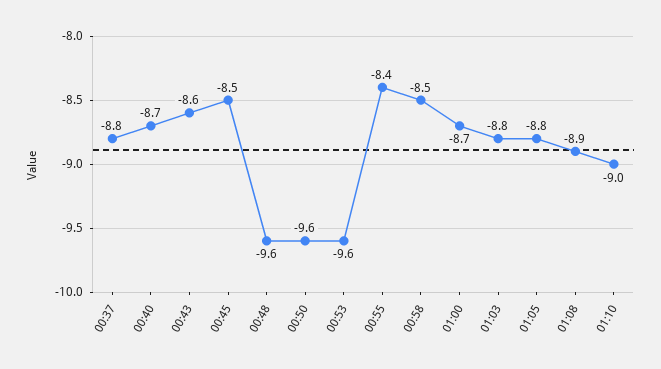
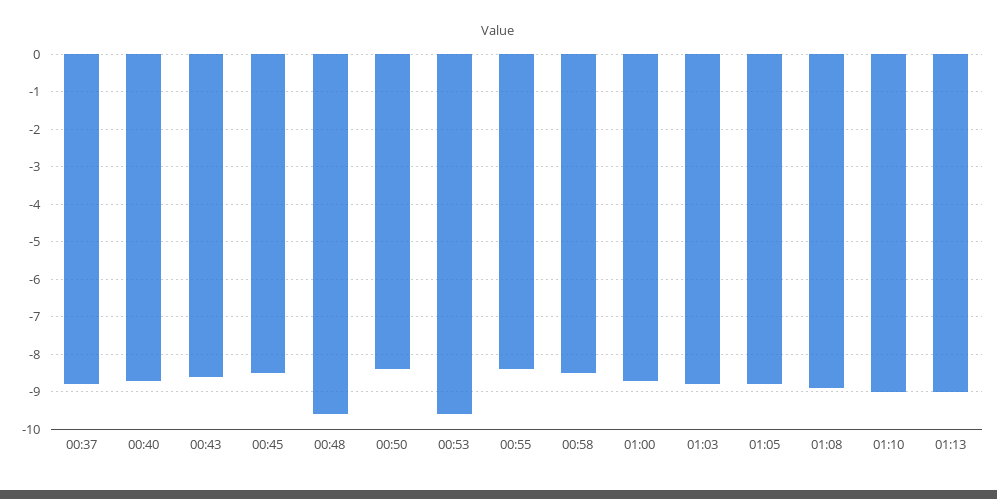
00:50: -9.6 -> -8.5
01:13: none -> -9

